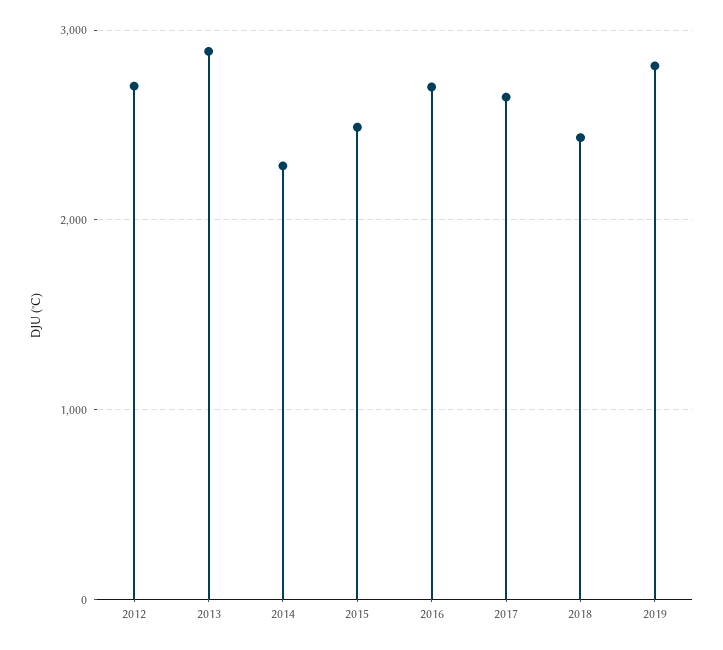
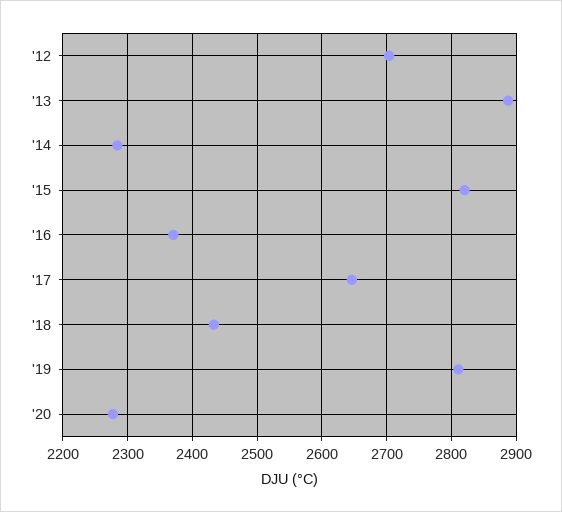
2015: 2500 -> 2820
2016: 2700 -> 2370
'20: none -> 2280

